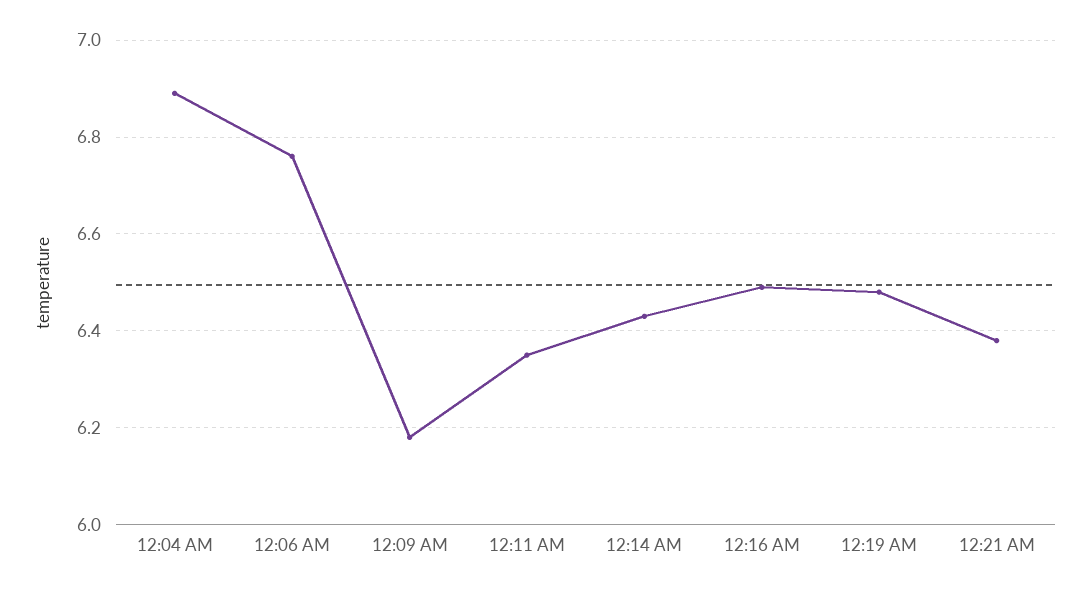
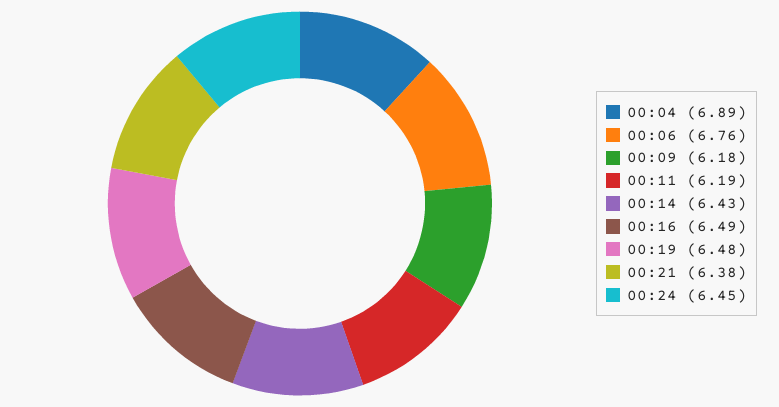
12:11 AM: 6.35 -> 6.19
00:24: none -> 6.45

